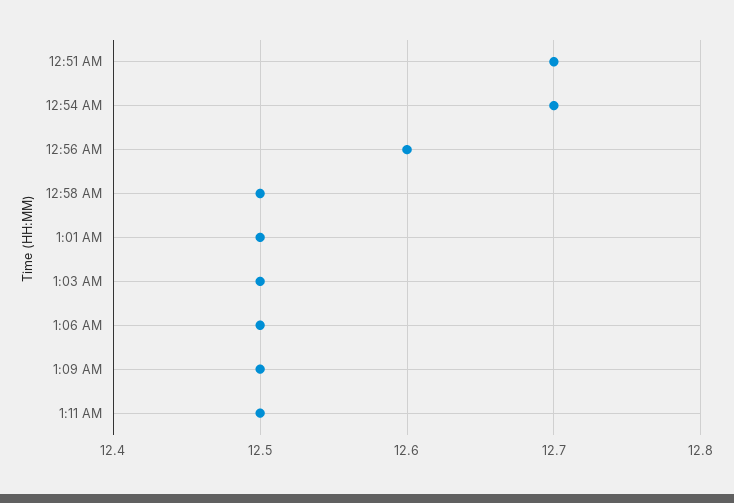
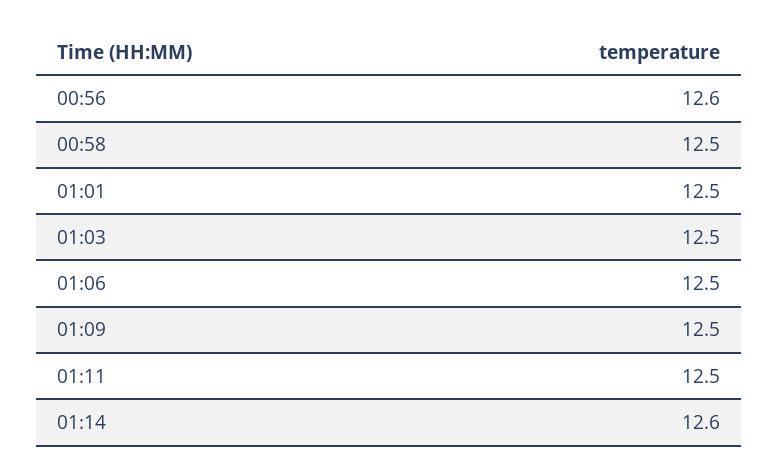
12:51 AM: 12.7 -> none
12:54 AM: 12.7 -> none
01:14: none -> 12.6

